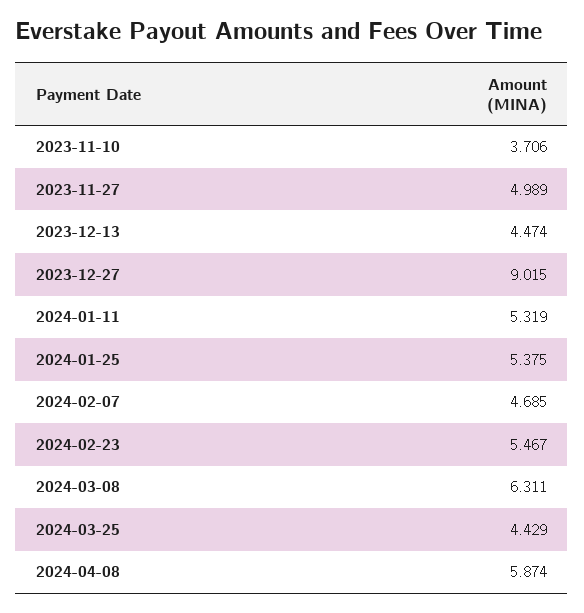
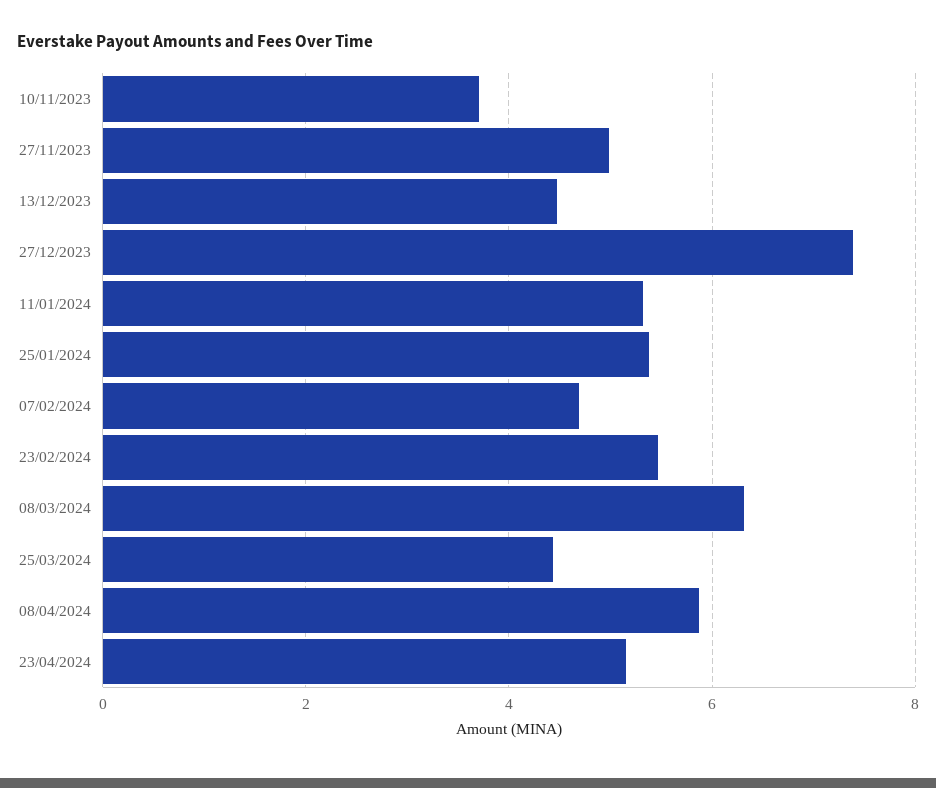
2023-12-27: 9.015 -> 7.4
23/04/2024: none -> 5.2

